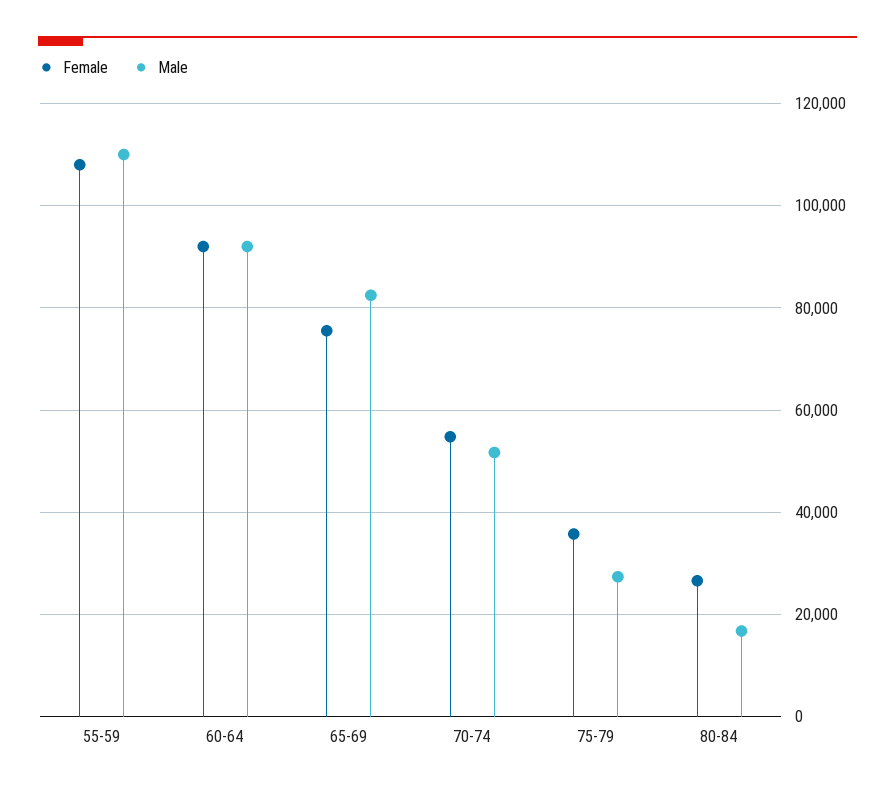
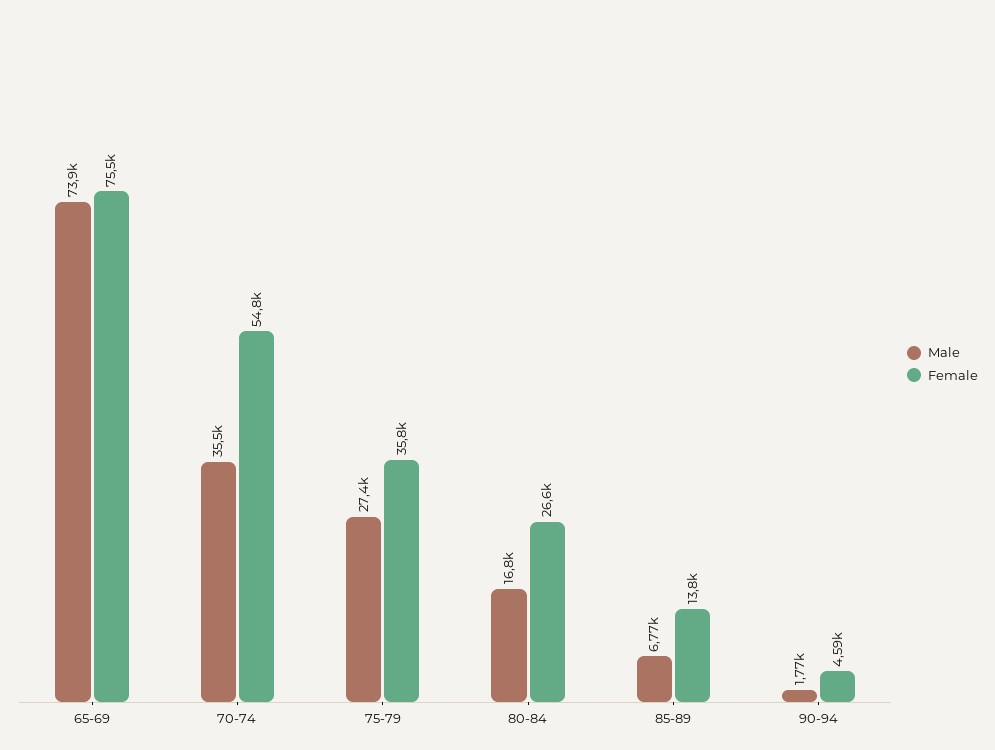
Female, 55-59: 108000 -> none
Male, 55-59: 110000 -> none
Female, 60-64: 92000 -> none
Male, 60-64: 92000 -> none
Male, 65-69: 82000 -> 73900
Male, 70-74: 52000 -> 35500
Male, 85-89: none -> 6770
Female, 85-89: none -> 13800
Male, 90-94: none -> 1770
Female, 90-94: none -> 4590

